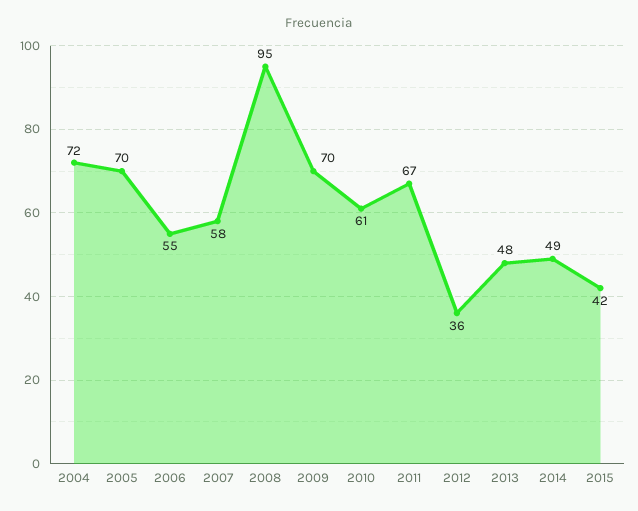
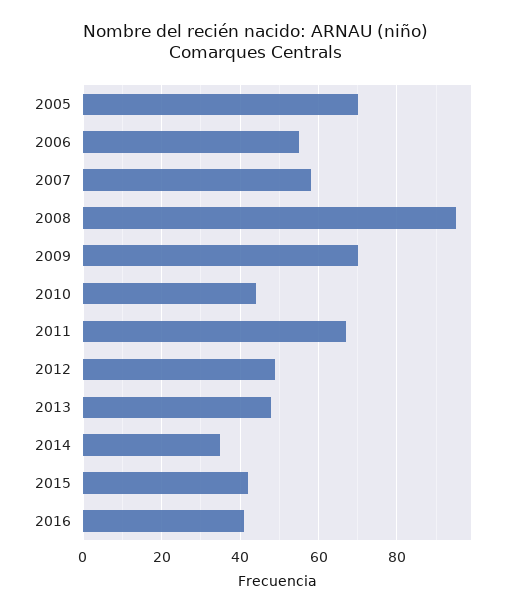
2004: 72 -> none
2010: 61 -> 45
2012: 36 -> 50
2014: 49 -> 35
2016: none -> 40

